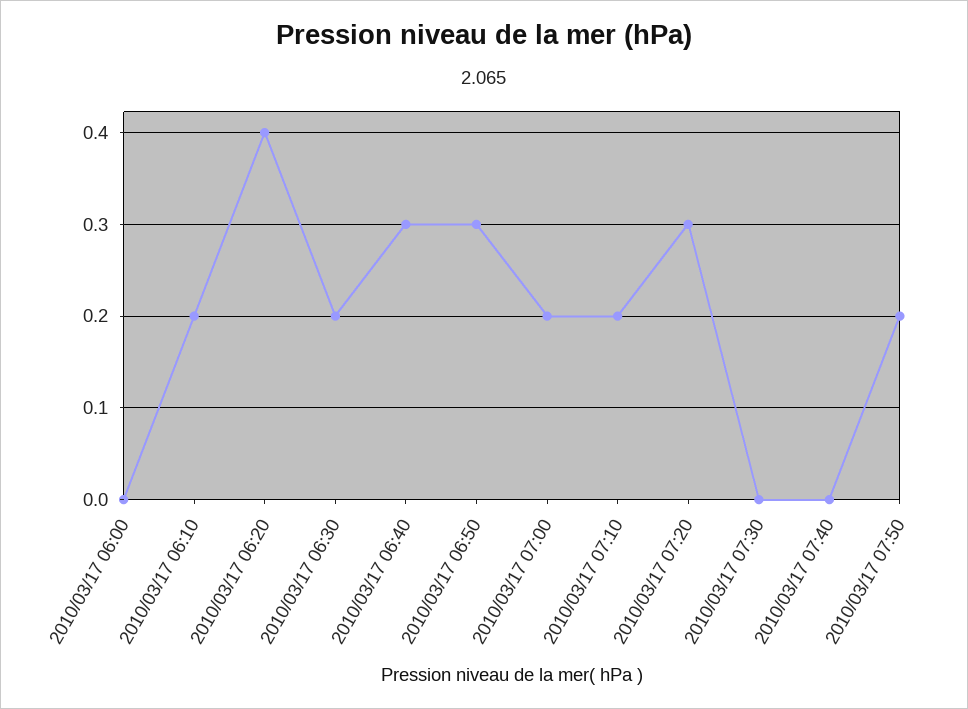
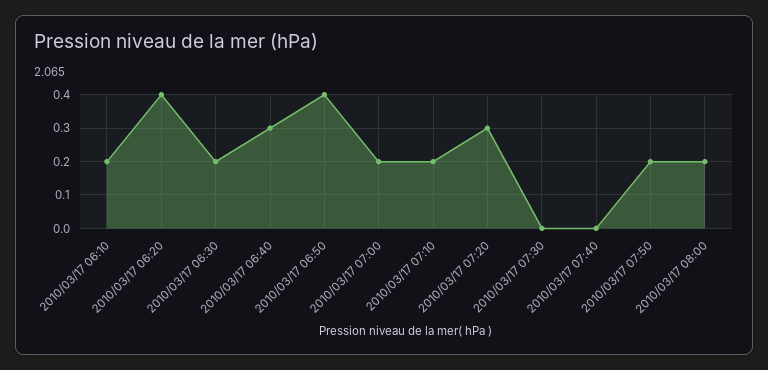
2010/03/17 06:00: 0 -> none
2010/03/17 06:50: 0.3 -> 0.4
2010/03/17 08:00: none -> 0.2

